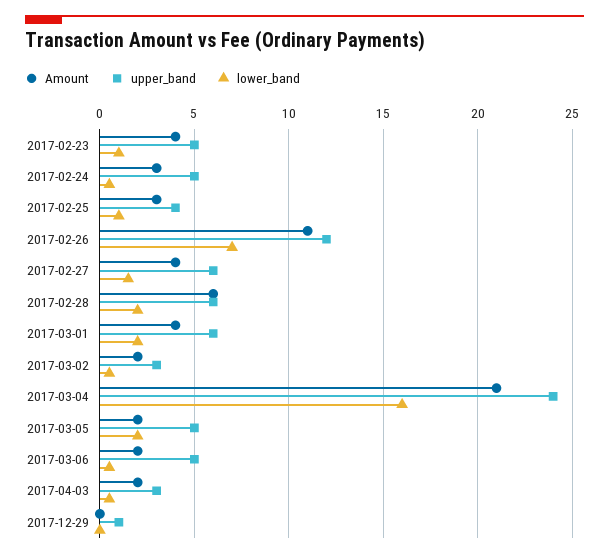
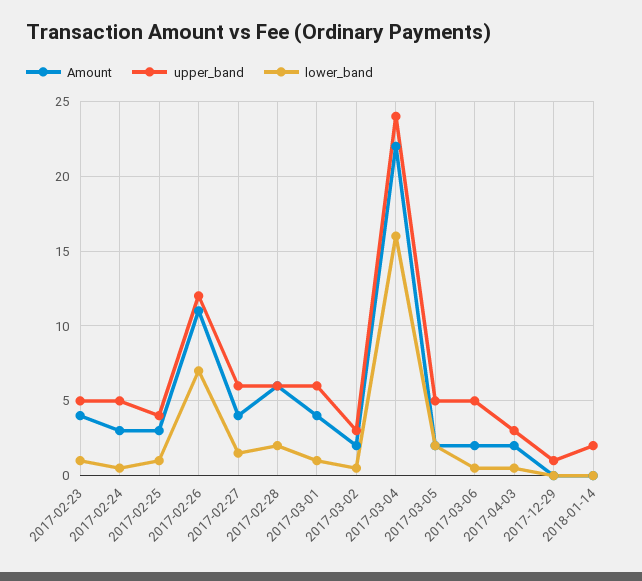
lower_band, 2017-03-01: 2 -> 1
Amount, 2017-03-04: 21 -> 22
Amount, 2018-01-14: none -> 0
upper_band, 2018-01-14: none -> 2
lower_band, 2018-01-14: none -> 0

